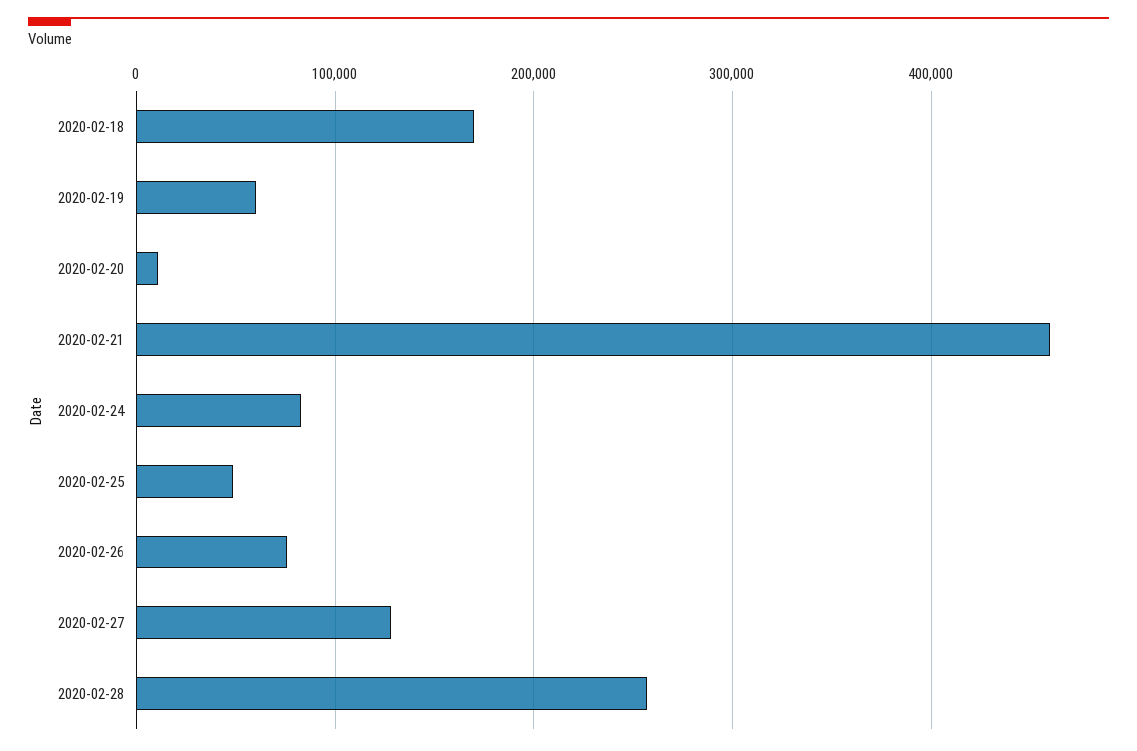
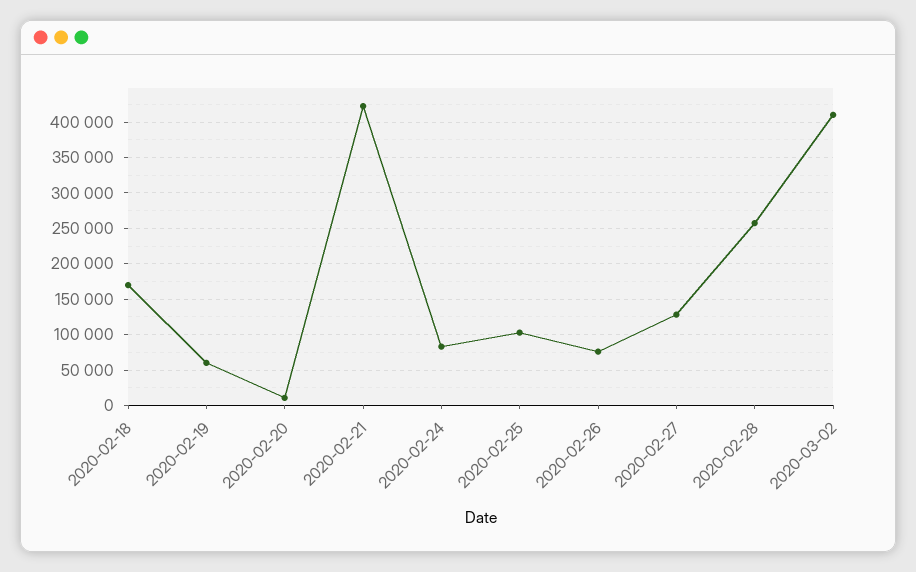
2020-02-21: 460000 -> 420000
2020-02-25: 50000 -> 100000
2020-03-02: none -> 410000

